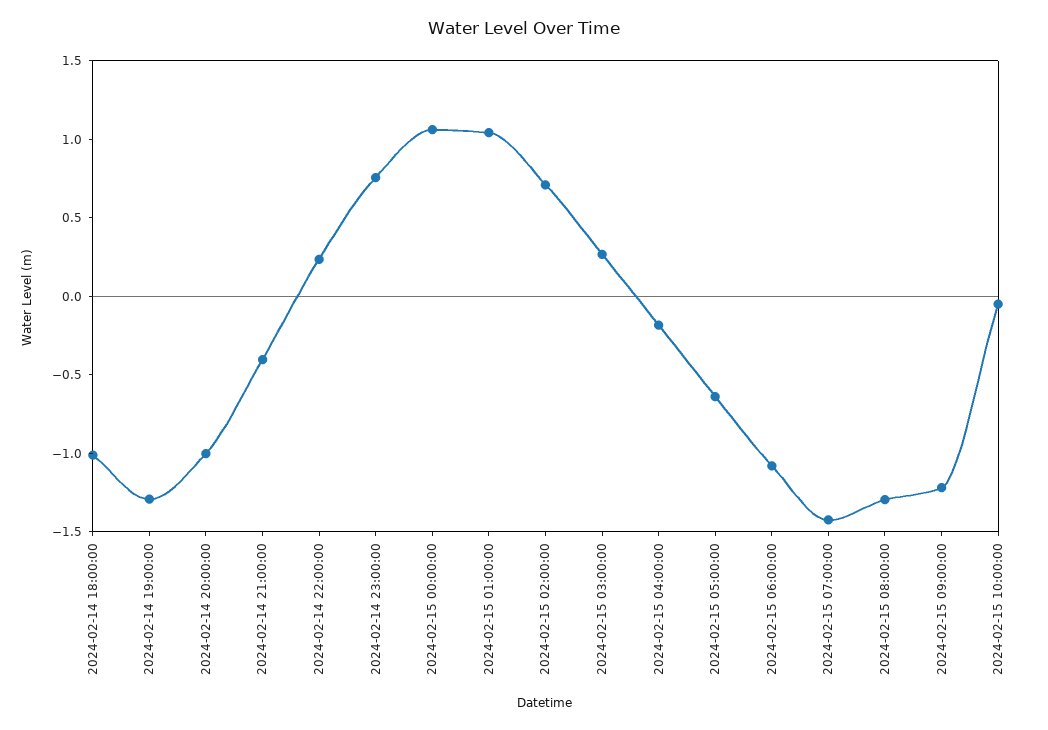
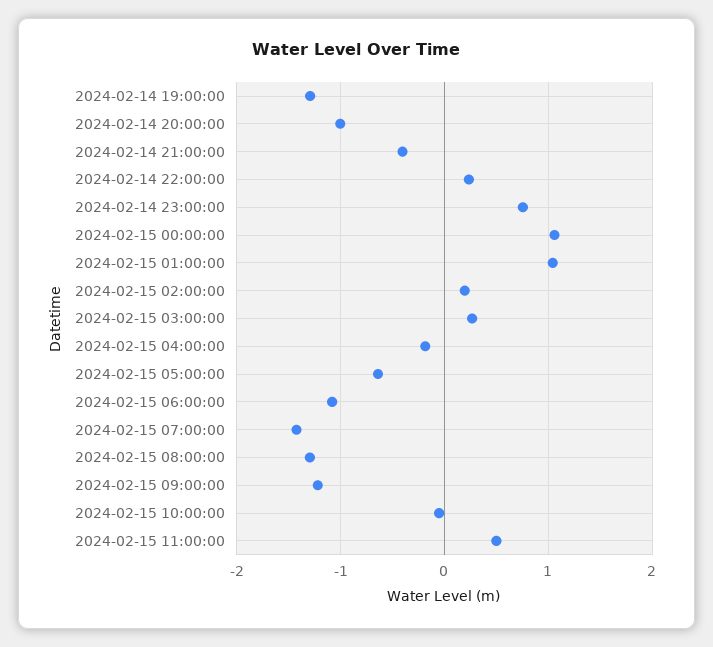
2024-02-14 18:00:00: -1 -> none
2024-02-15 02:00:00: 0.7 -> 0.2
2024-02-15 11:00:00: none -> 0.5

